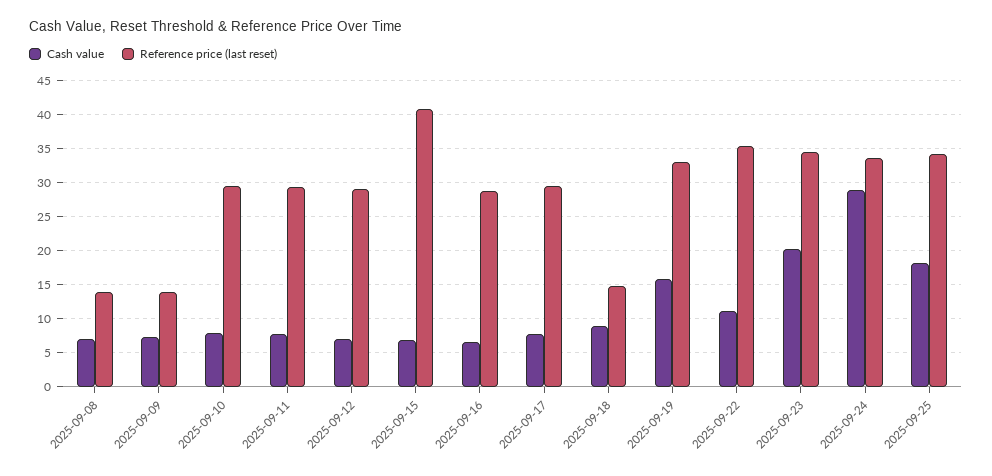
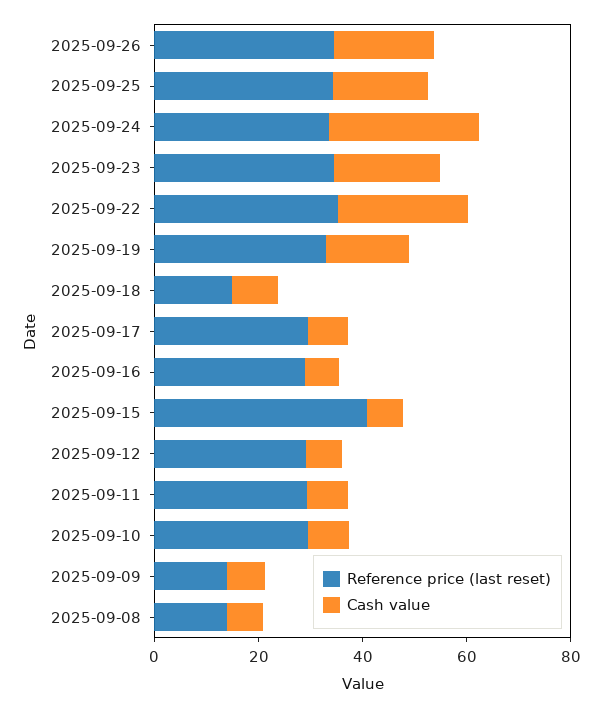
Cash value, 2025-09-22: 11 -> 25
Reference price (last reset), 2025-09-26: none -> 35
Cash value, 2025-09-26: none -> 20

